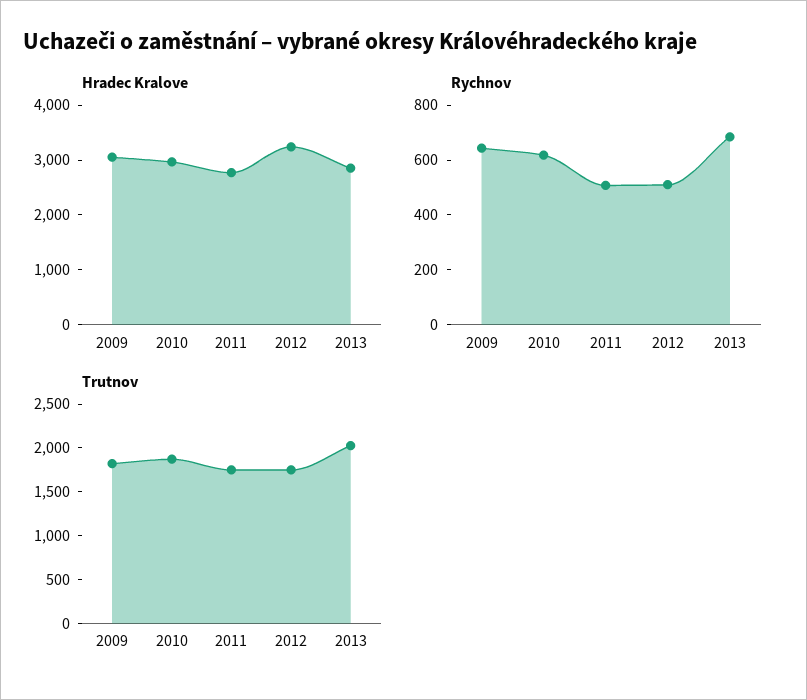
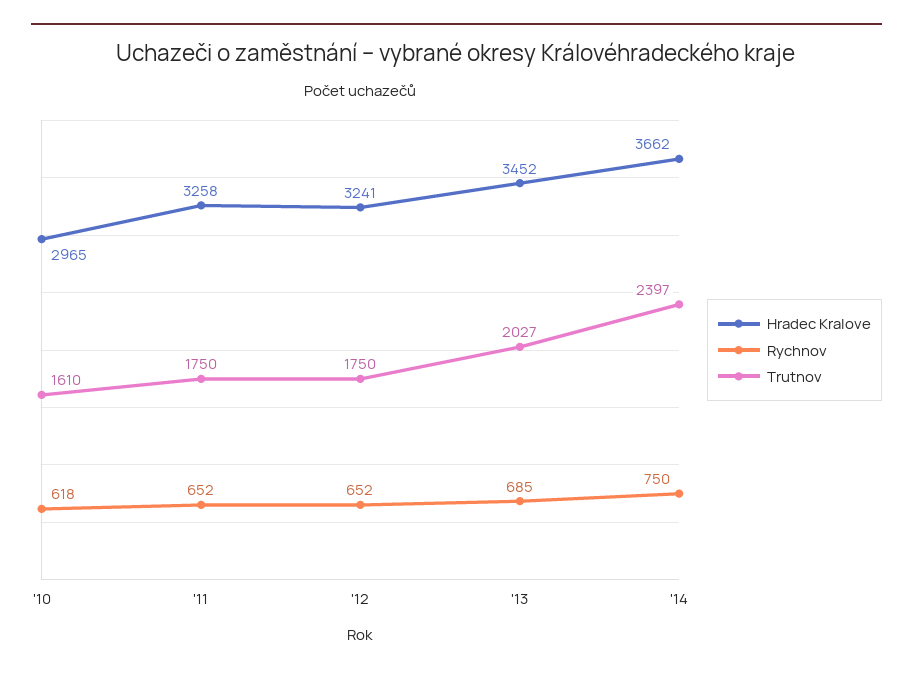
Hradec Kralove, 2009: 3000 -> none
Hradec Kralove, 2011: 2800 -> 3258
Hradec Kralove, 2013: 2800 -> 3452
Rychnov, 2009: 650 -> none
Rychnov, 2011: 500 -> 652
Rychnov, 2012: 500 -> 652
Trutnov, 2009: 1800 -> none
Trutnov, 2010: 1900 -> 1610
Hradec Kralove, '14: none -> 3662
Rychnov, '14: none -> 750
Trutnov, '14: none -> 2397

